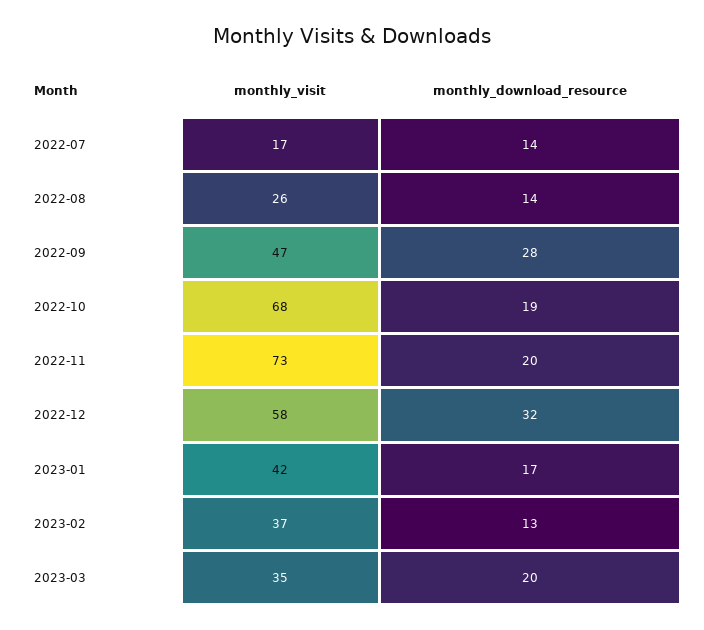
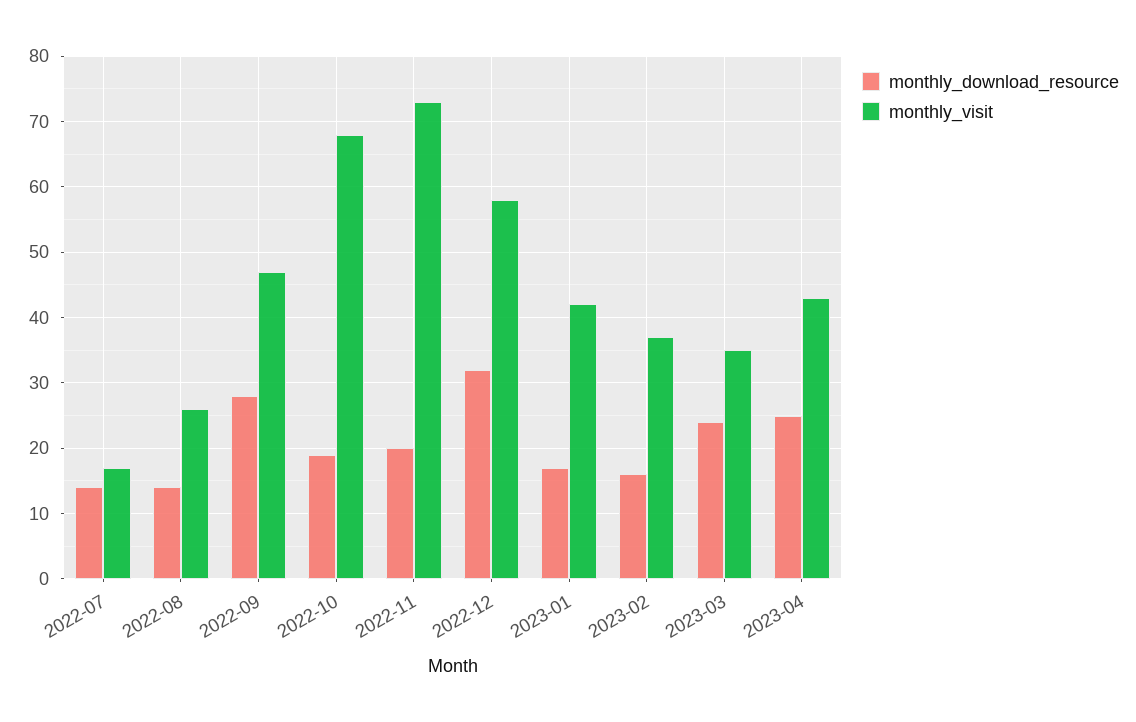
monthly_download_resource, 2023-02: 13 -> 16
monthly_download_resource, 2023-03: 20 -> 24
monthly_download_resource, 2023-04: none -> 25
monthly_visit, 2023-04: none -> 43

